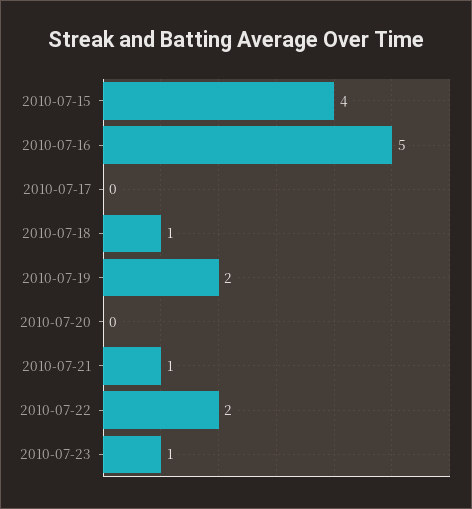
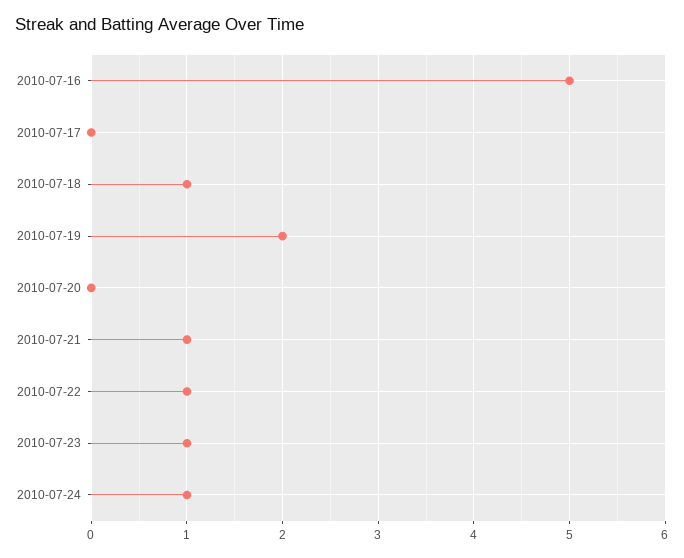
2010-07-15: 4 -> none
2010-07-22: 2 -> 1
2010-07-24: none -> 1

